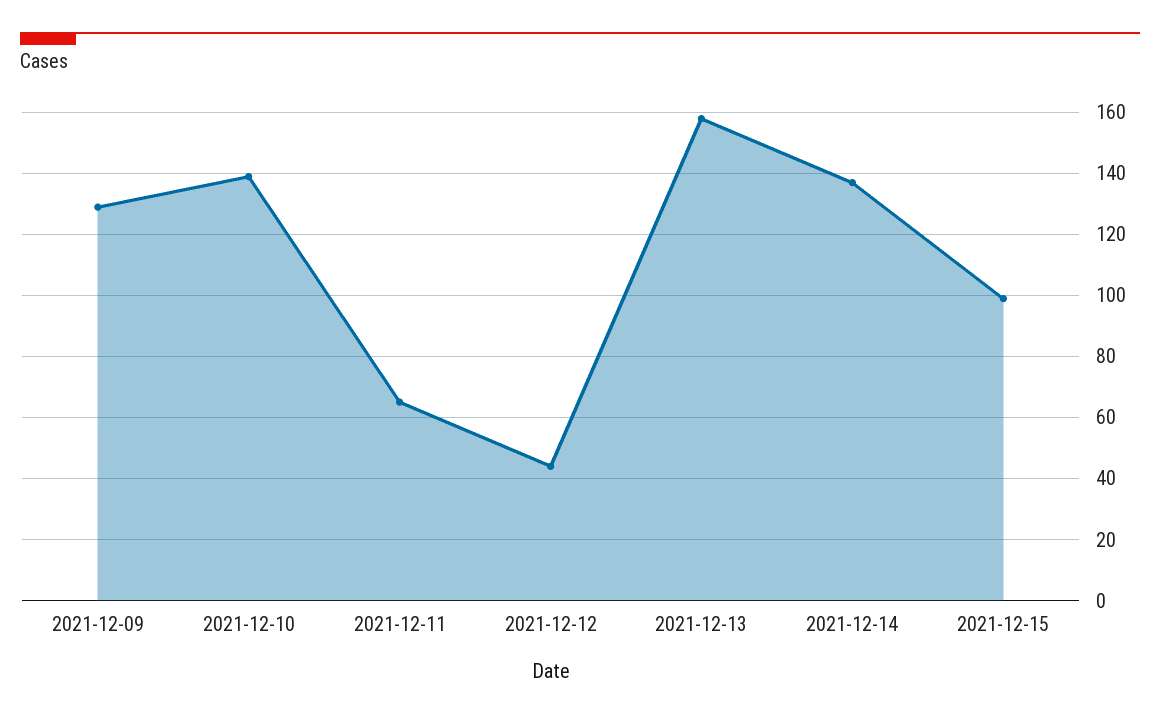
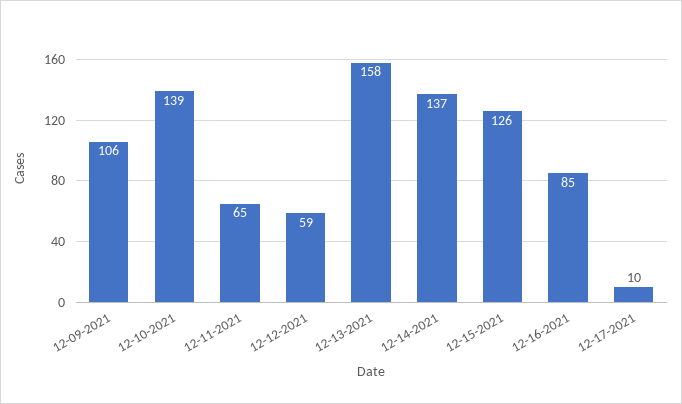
2021-12-09: 130 -> 106
2021-12-12: 45 -> 59
2021-12-15: 100 -> 126
12-16-2021: none -> 85
12-17-2021: none -> 10

